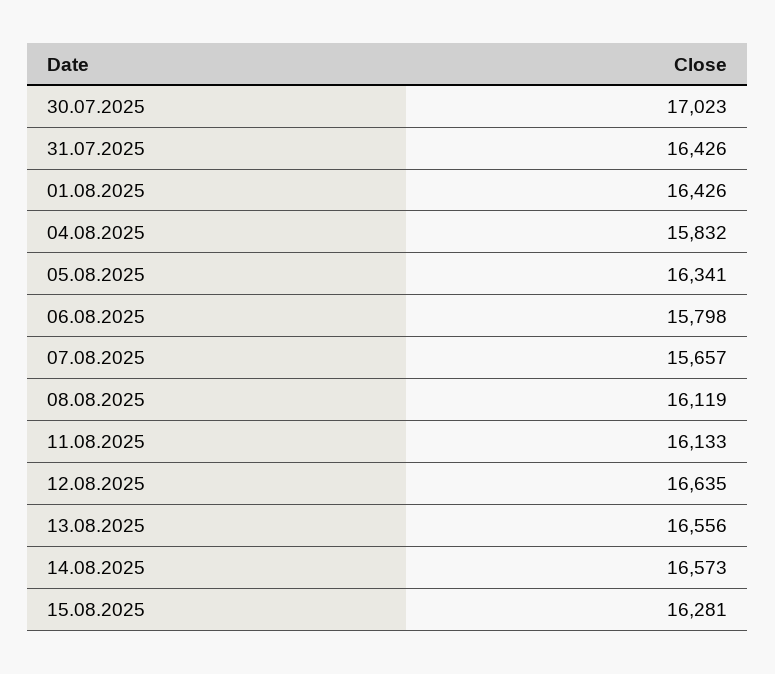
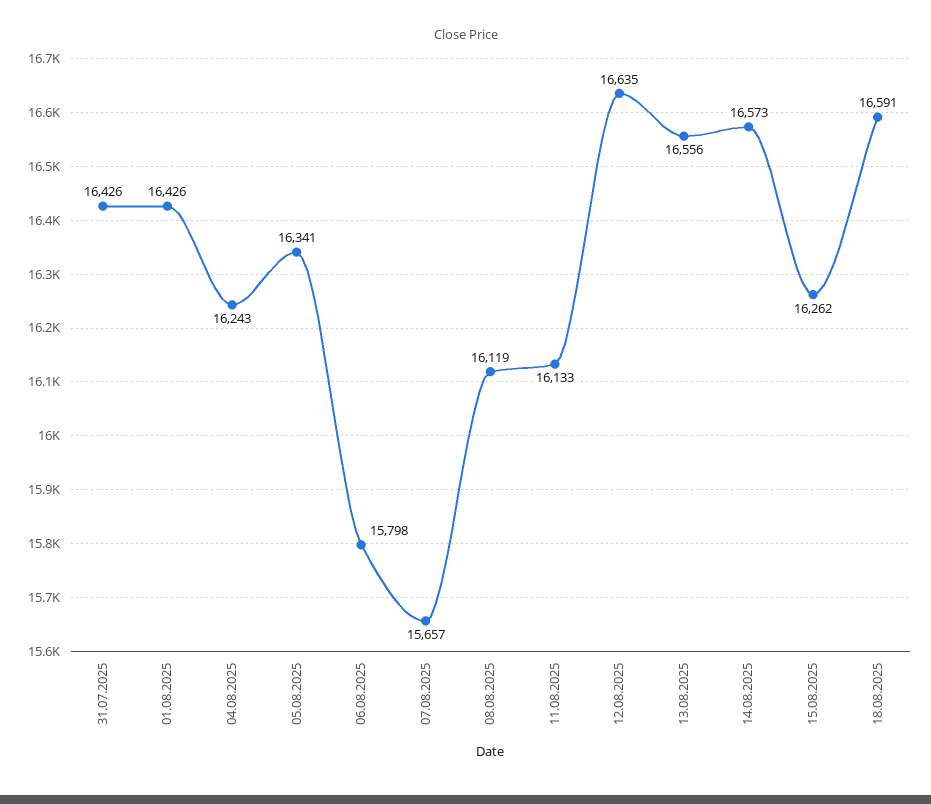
30.07.2025: 17023 -> none
04.08.2025: 15832 -> 16243
15.08.2025: 16281 -> 16262
18.08.2025: none -> 16591

